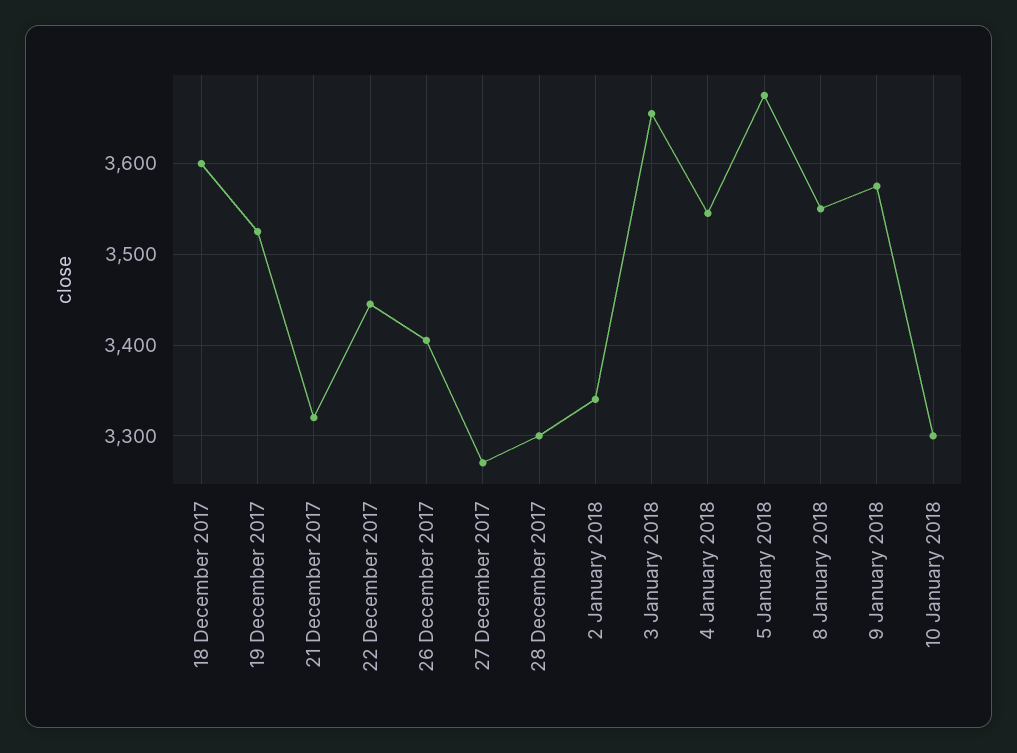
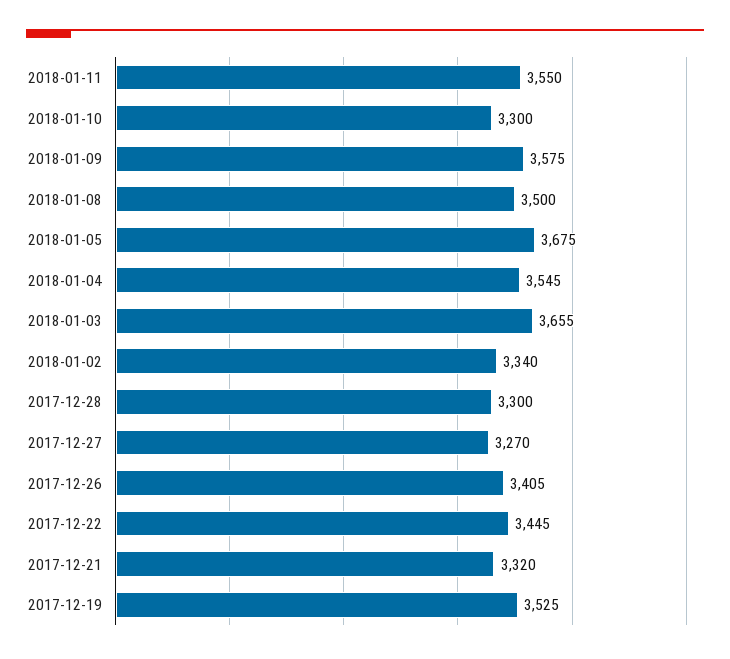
18 December 2017: 3600 -> none
8 January 2018: 3550 -> 3500
2018-01-11: none -> 3550

